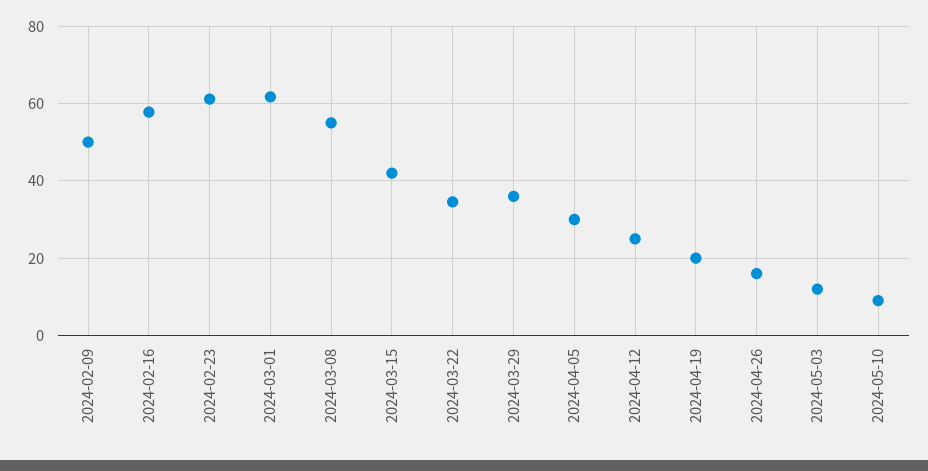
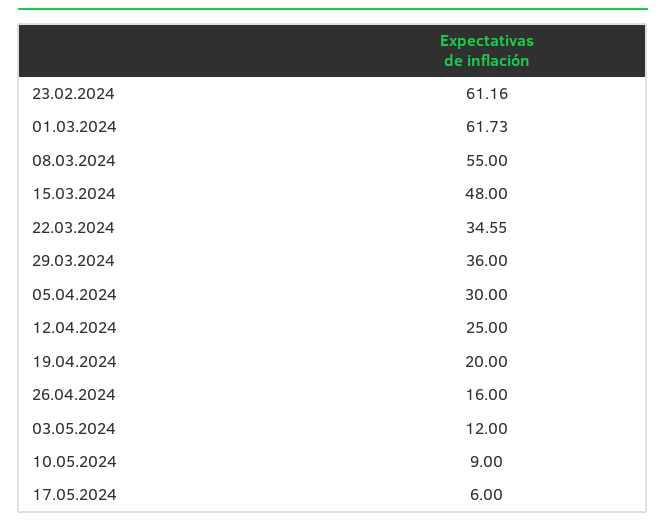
2024-02-09: 50 -> none
2024-02-16: 58 -> none
2024-03-15: 42 -> 48
17.05.2024: none -> 6

